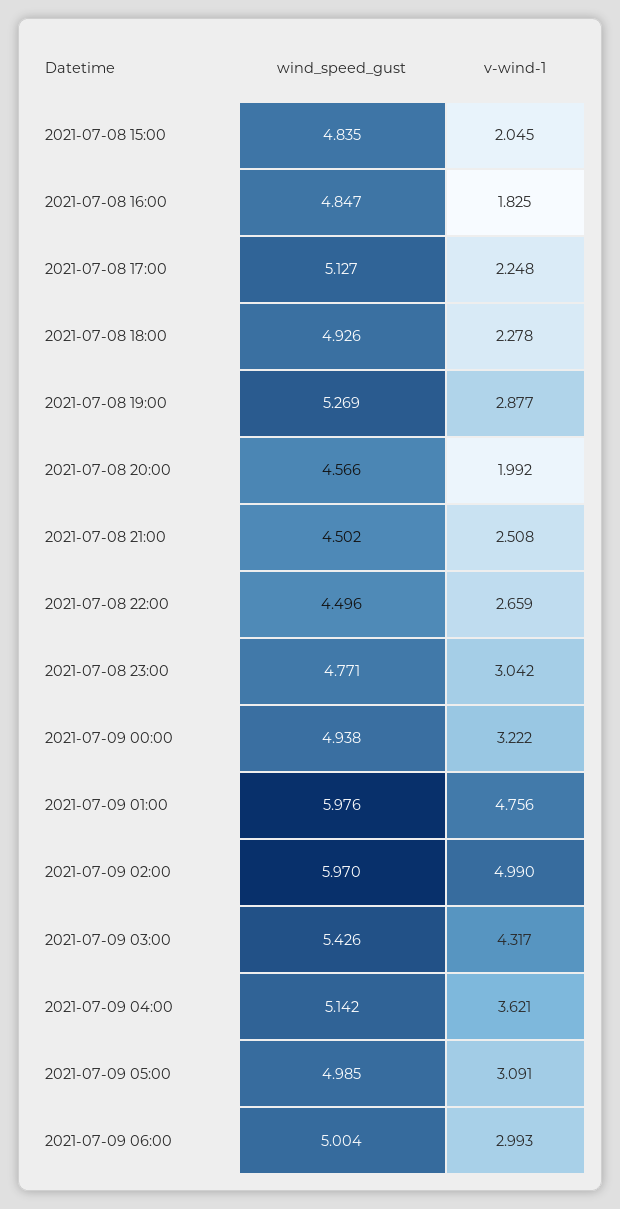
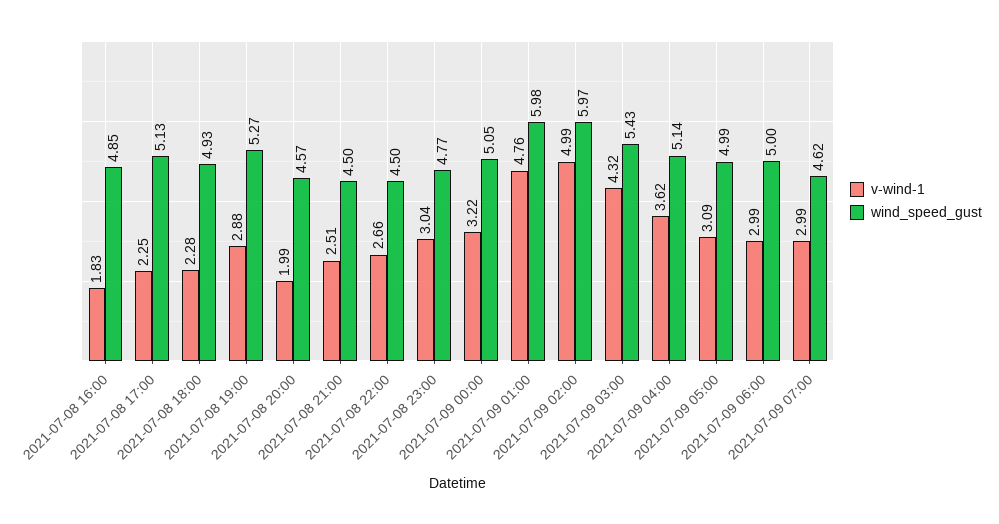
wind_speed_gust, 2021-07-08 15:00: 4.835 -> none
v-wind-1, 2021-07-08 15:00: 2.045 -> none
wind_speed_gust, 2021-07-09 00:00: 4.938 -> 5.05
v-wind-1, 2021-07-09 07:00: none -> 2.99
wind_speed_gust, 2021-07-09 07:00: none -> 4.62

